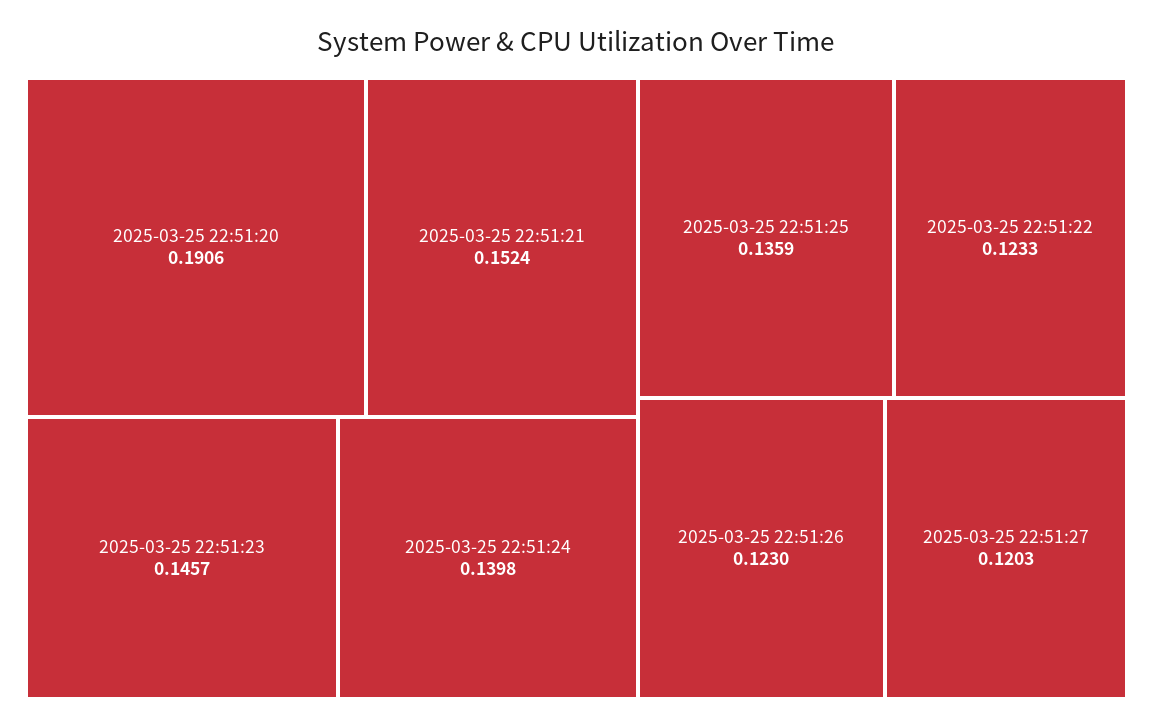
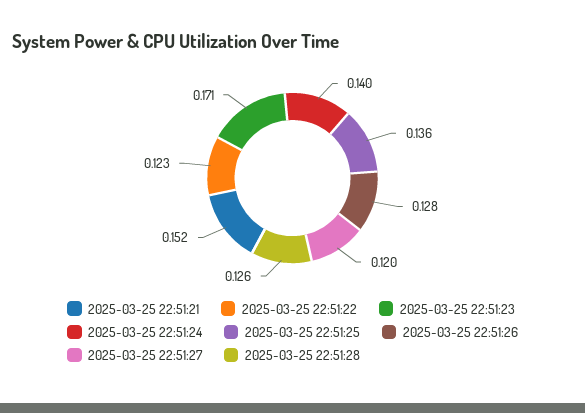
2025-03-25 22:51:20: 0.1906 -> none
2025-03-25 22:51:23: 0.1457 -> 0.171
2025-03-25 22:51:26: 0.123 -> 0.128
2025-03-25 22:51:28: none -> 0.126

